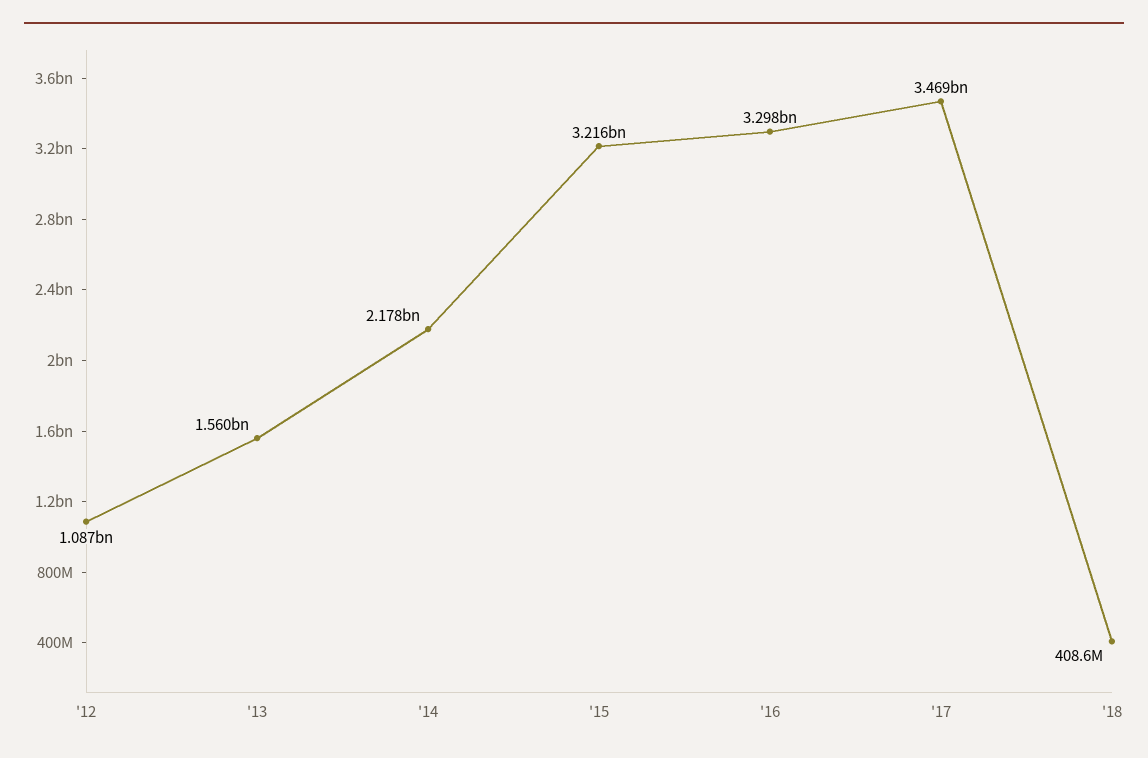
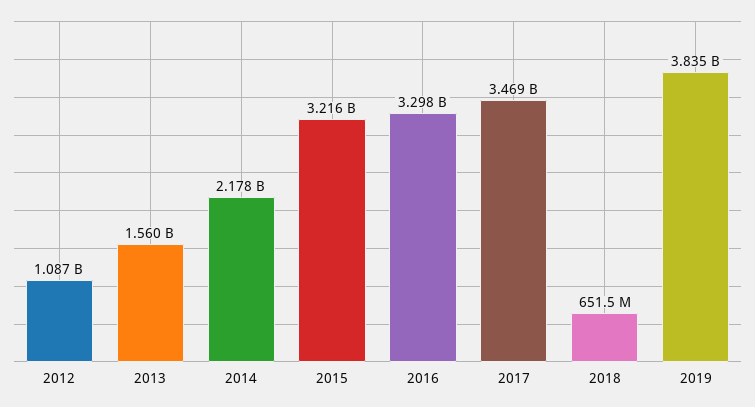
'18: 408600000 -> 651500000
2019: none -> 3835000000

